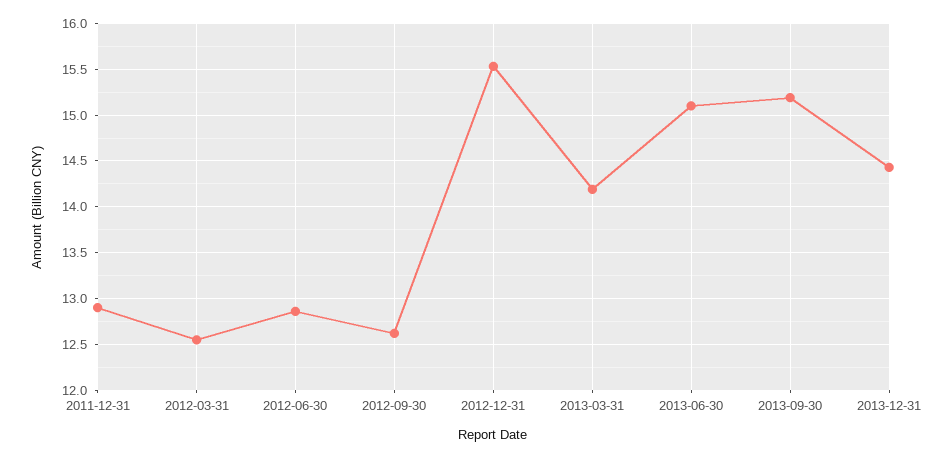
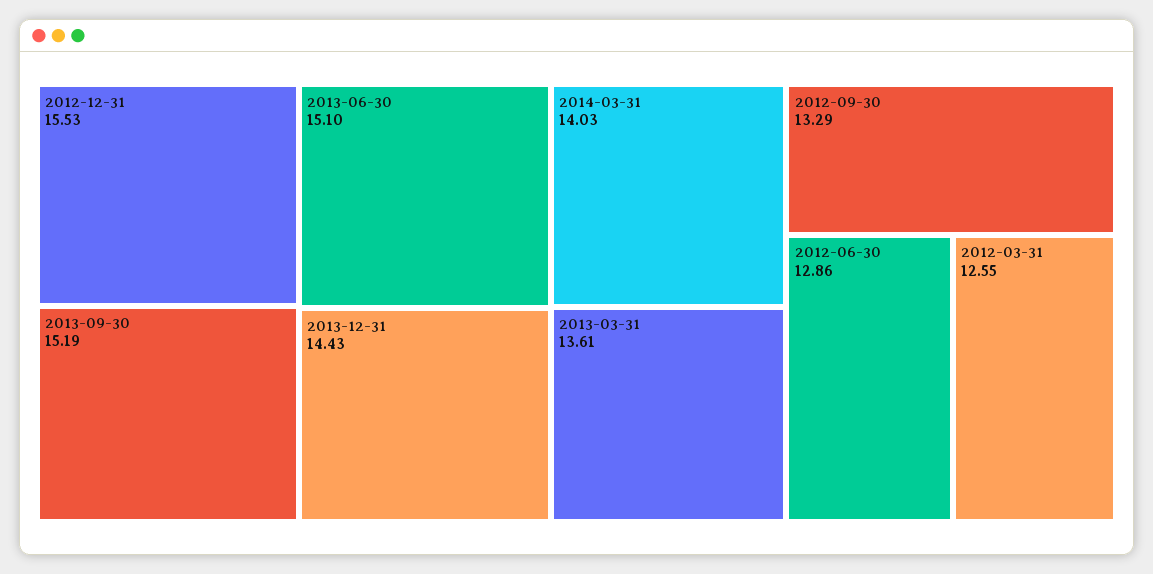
2011-12-31: 12.9 -> none
2012-09-30: 12.6 -> 13.29
2013-03-31: 14.2 -> 13.61
2014-03-31: none -> 14.03

